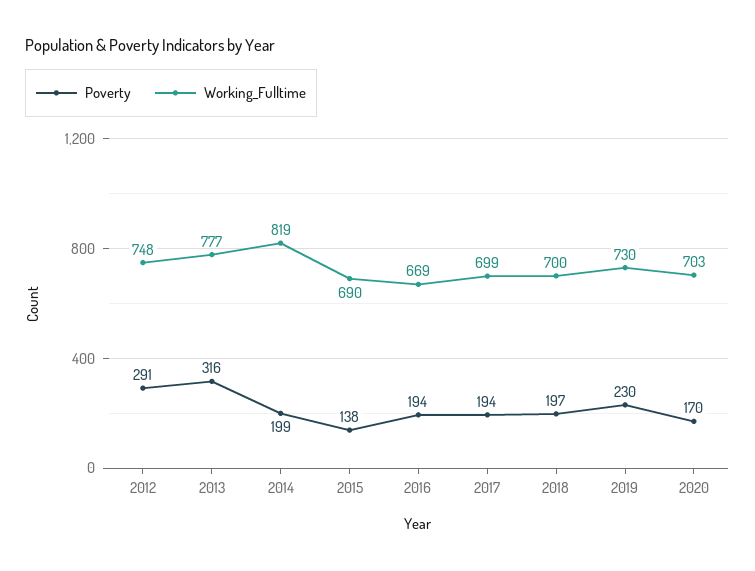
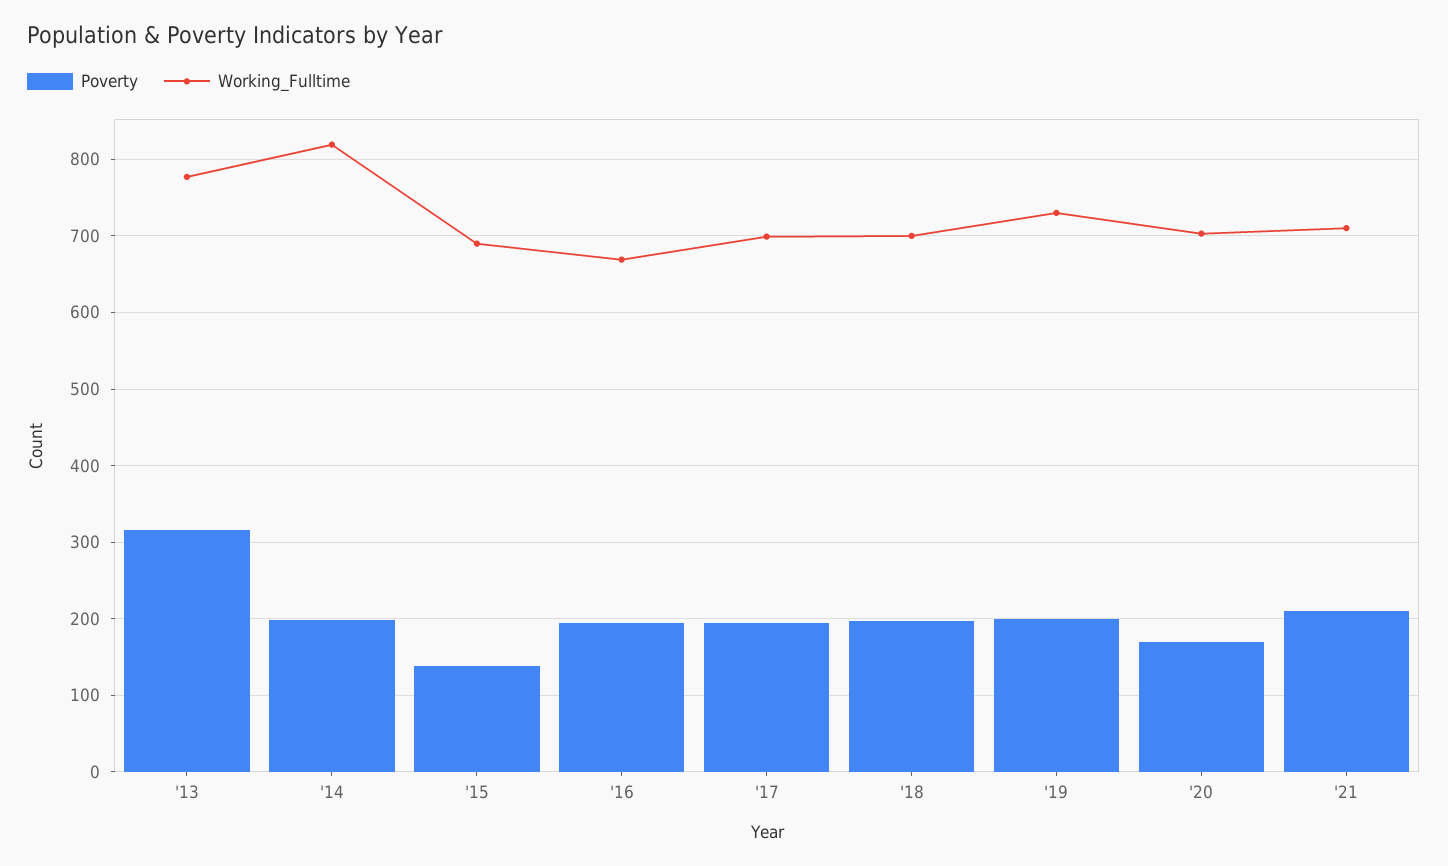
Poverty, 2012: 291 -> none
Working_Fulltime, 2012: 748 -> none
Poverty, 2019: 230 -> 200
Poverty, '21: none -> 210
Working_Fulltime, '21: none -> 710

